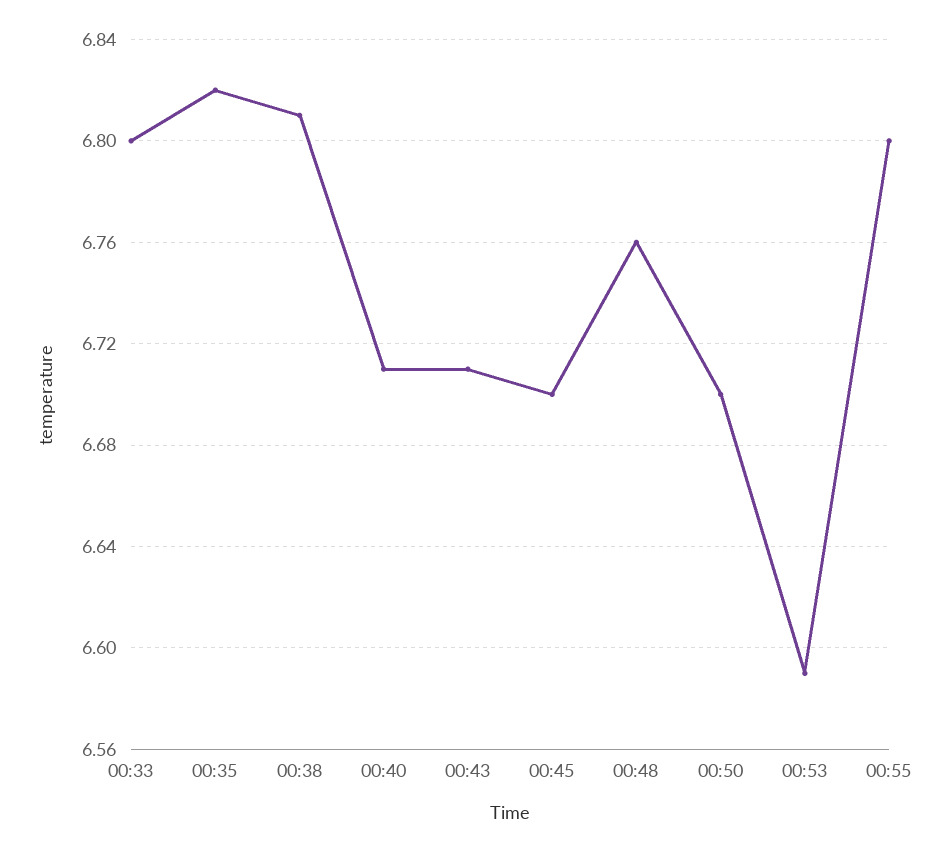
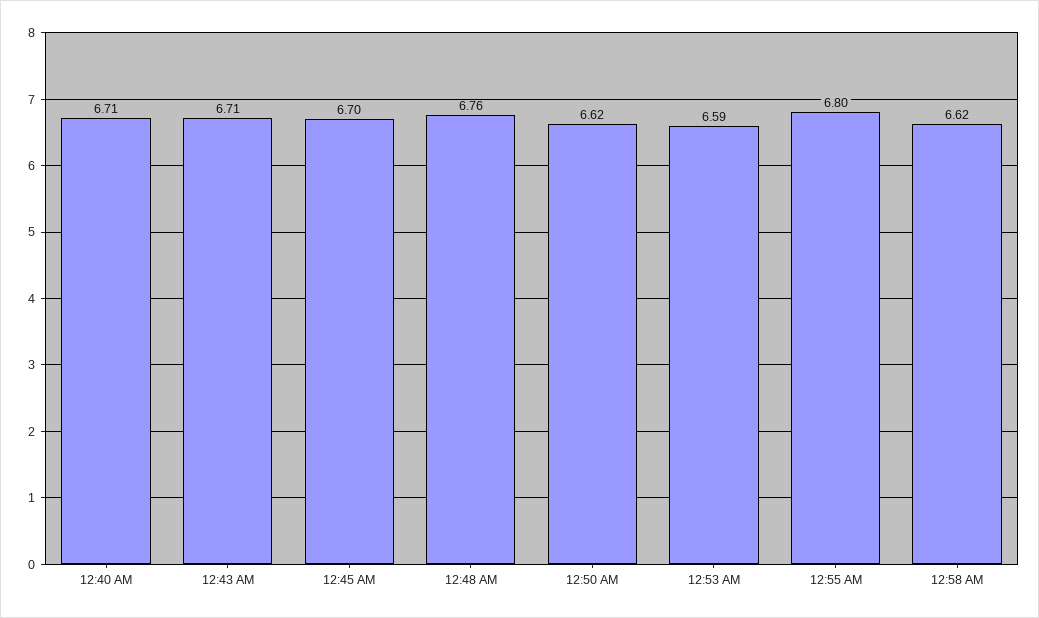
00:33: 6.8 -> none
00:35: 6.82 -> none
00:38: 6.81 -> none
00:50: 6.7 -> 6.62
12:58 AM: none -> 6.62

